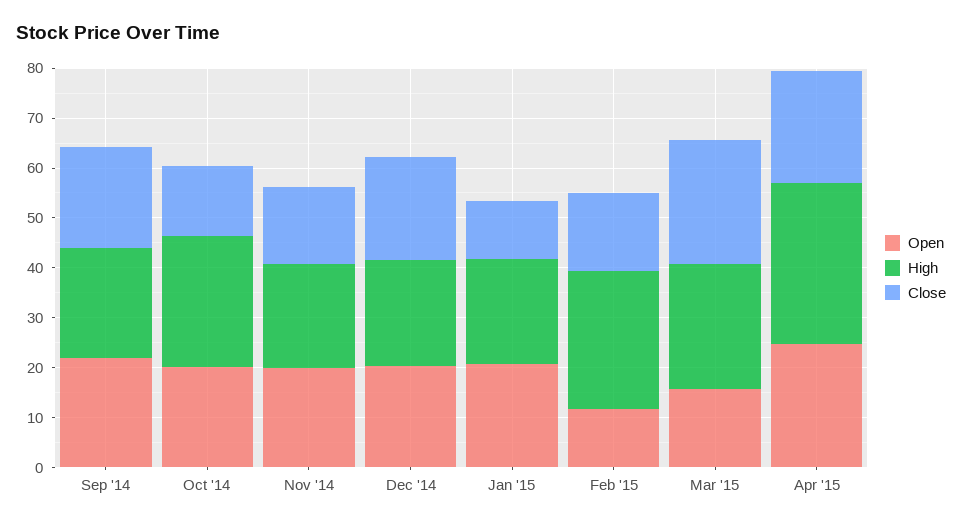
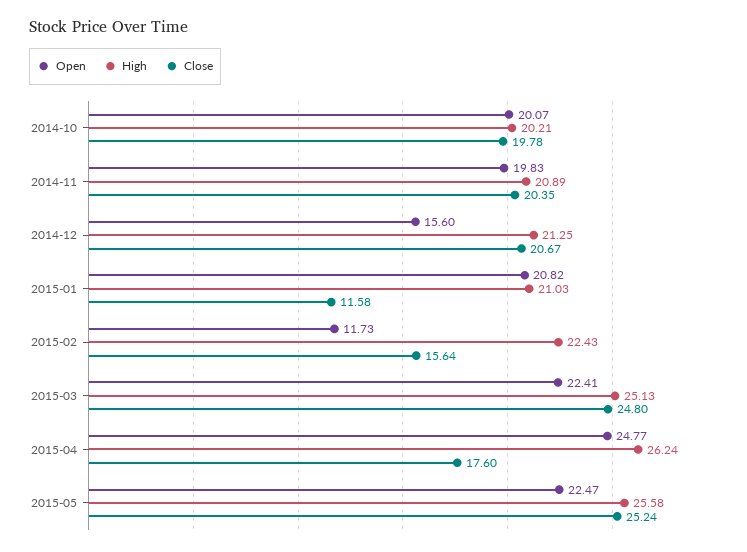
Open, Sep '14: 22 -> none
High, Sep '14: 22 -> none
Close, Sep '14: 20 -> none
High, Oct '14: 26 -> 20.21
Close, Oct '14: 14 -> 19.78
Close, Nov '14: 16 -> 20.35
Open, Dec '14: 20 -> 15.6
High, Feb '15: 28 -> 22.43
Open, Mar '15: 16 -> 22.41
High, Apr '15: 32 -> 26.24
Close, Apr '15: 22 -> 17.6
Open, 2015-05: none -> 22.47
High, 2015-05: none -> 25.58
Close, 2015-05: none -> 25.24

